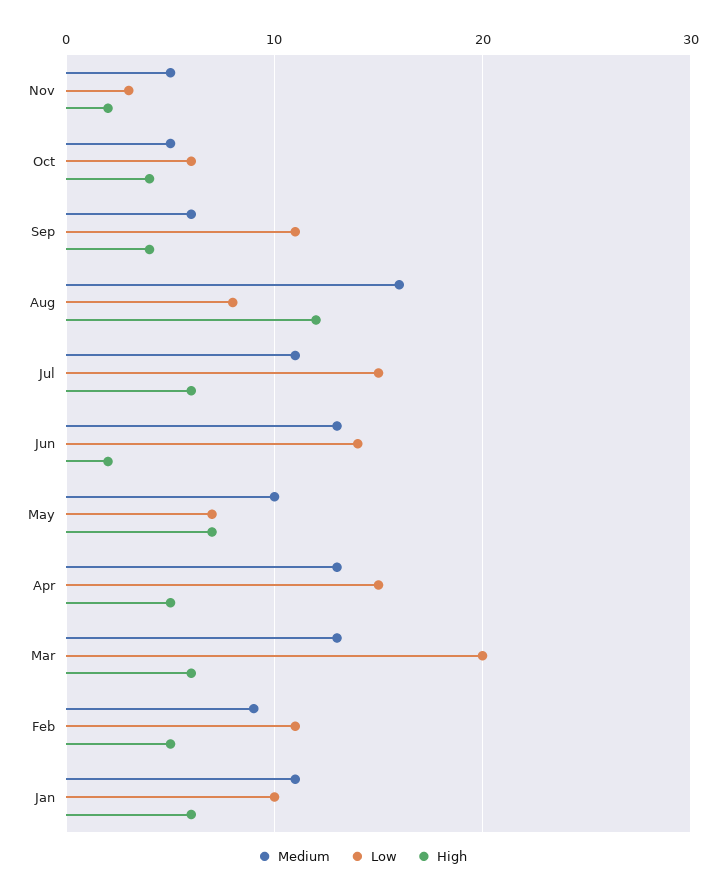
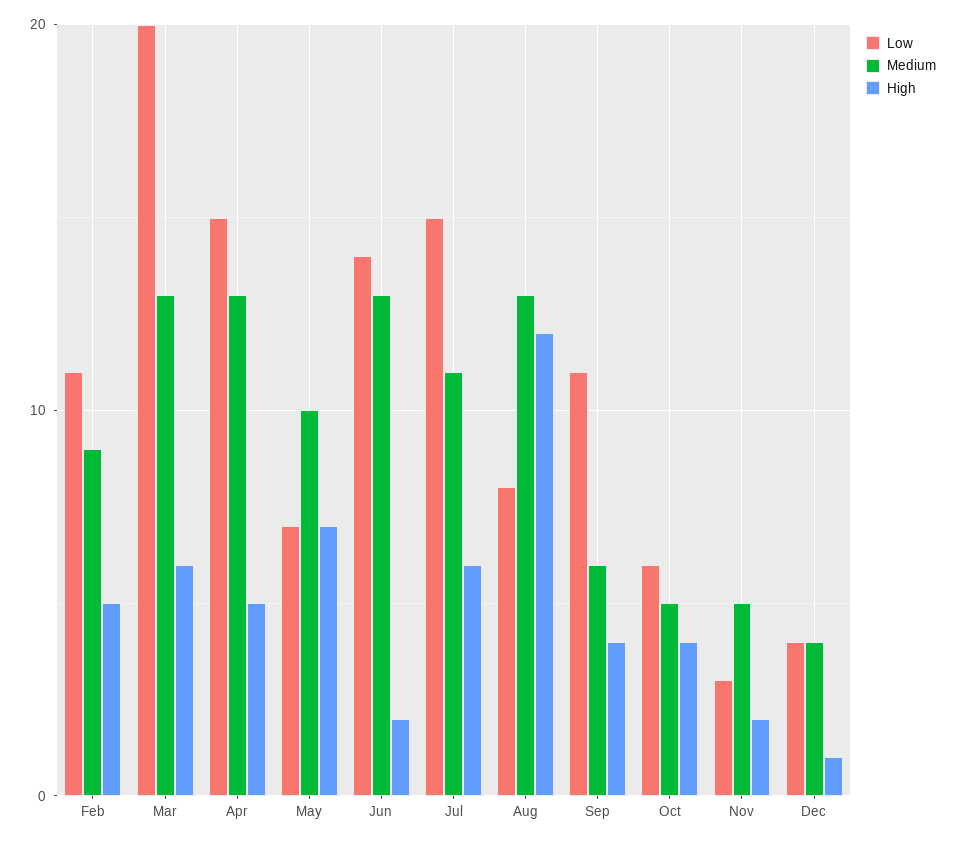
Medium, Aug: 16 -> 13
Medium, Jan: 11 -> none
Low, Jan: 10 -> none
High, Jan: 6 -> none
Low, Dec: none -> 4
Medium, Dec: none -> 4
High, Dec: none -> 1

